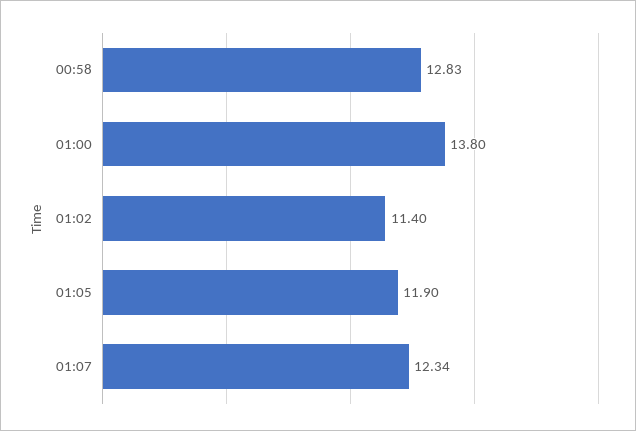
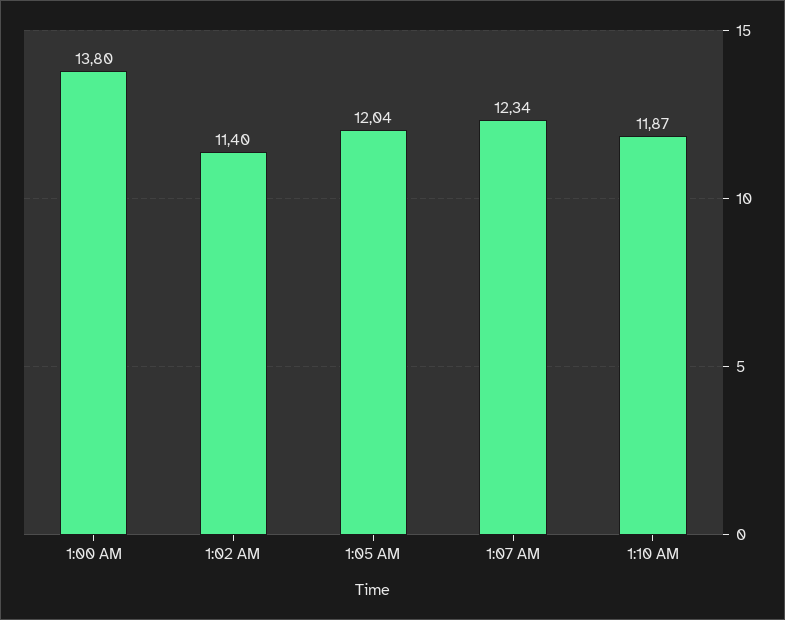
00:58: 12.83 -> none
01:05: 11.9 -> 12.04
1:10 AM: none -> 11.87

